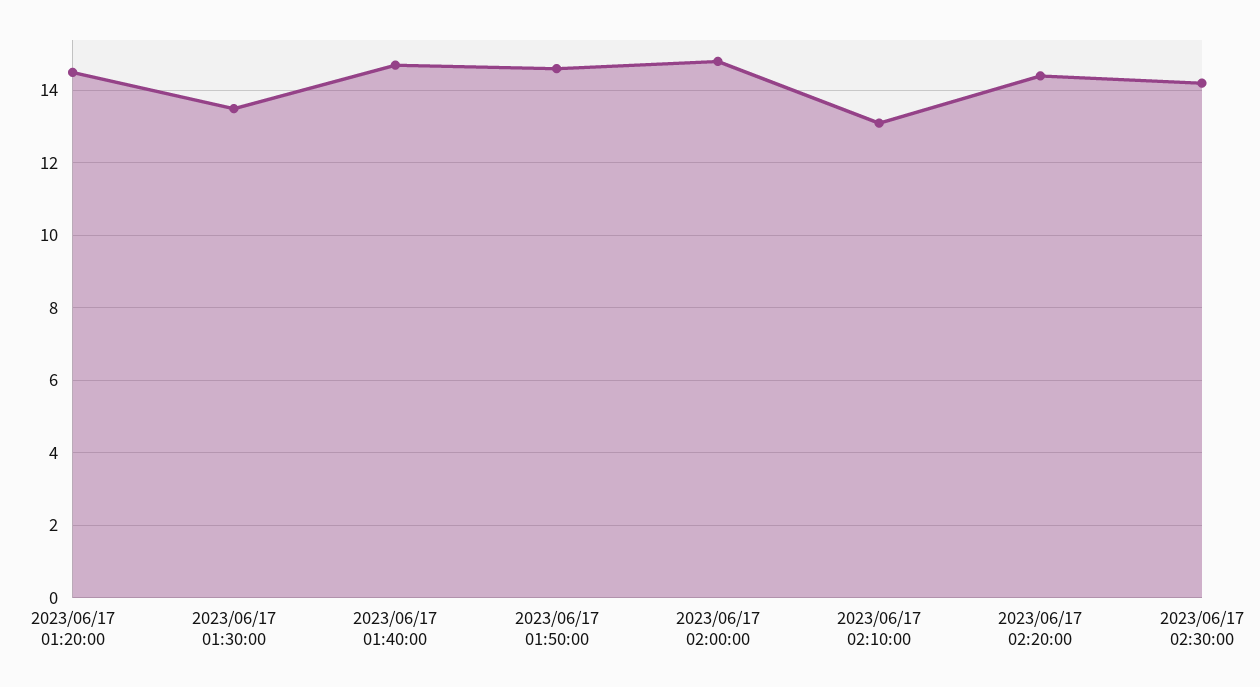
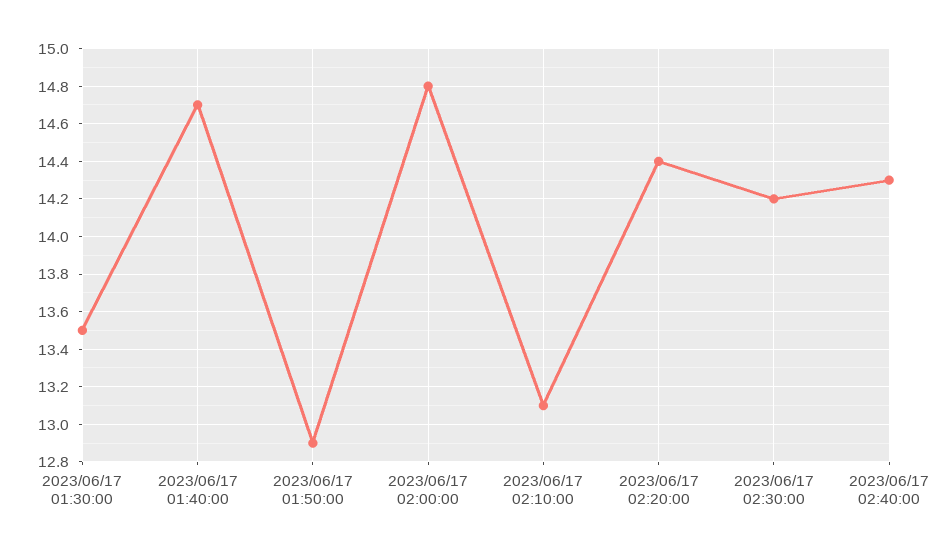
2023/06/17 01:20:00: 14.5 -> none
2023/06/17 01:50:00: 14.5 -> 12.9
2023/06/17 02:40:00: none -> 14.3

